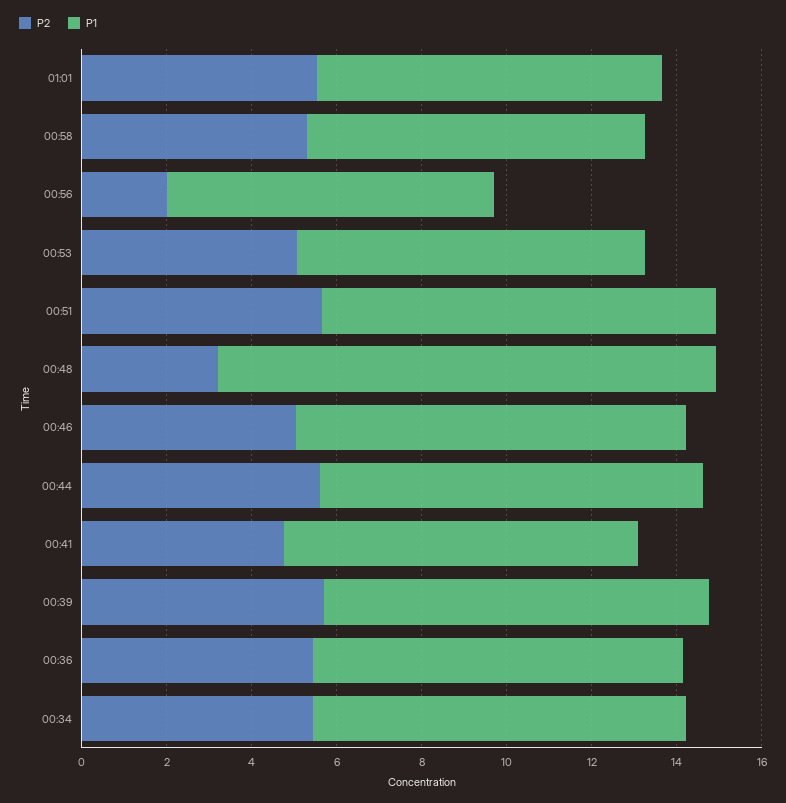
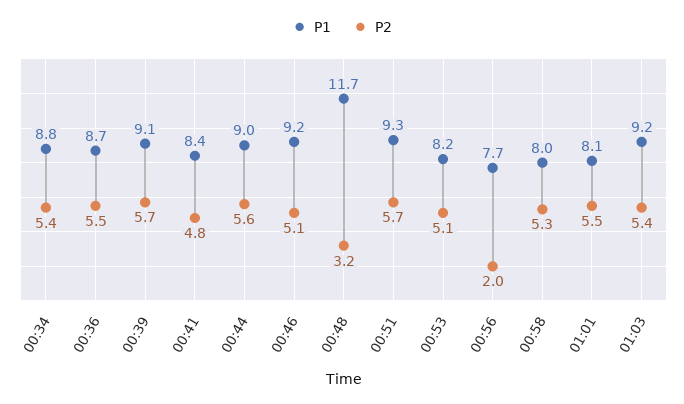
P1, 01:03: none -> 9.2
P2, 01:03: none -> 5.4

